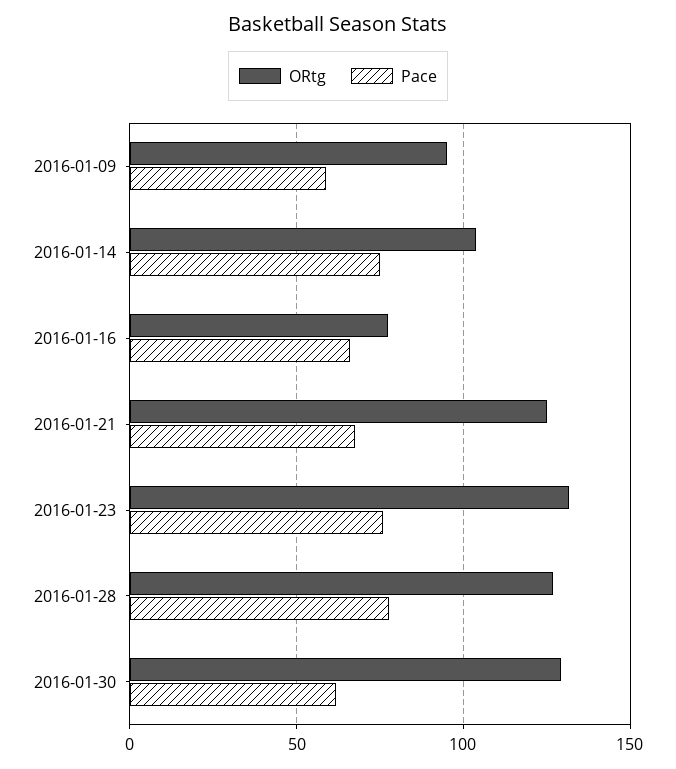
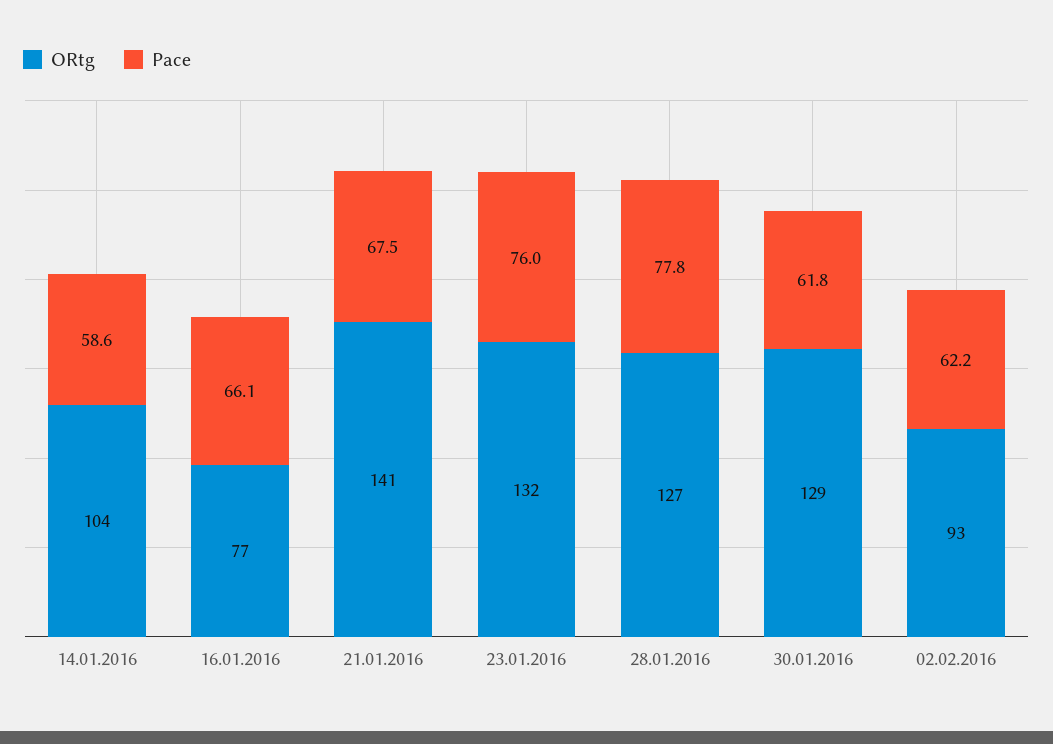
ORtg, 2016-01-09: 95 -> none
Pace, 2016-01-09: 60 -> none
Pace, 2016-01-14: 75 -> 58.6
ORtg, 2016-01-21: 125 -> 141
ORtg, 02.02.2016: none -> 93
Pace, 02.02.2016: none -> 62.2

